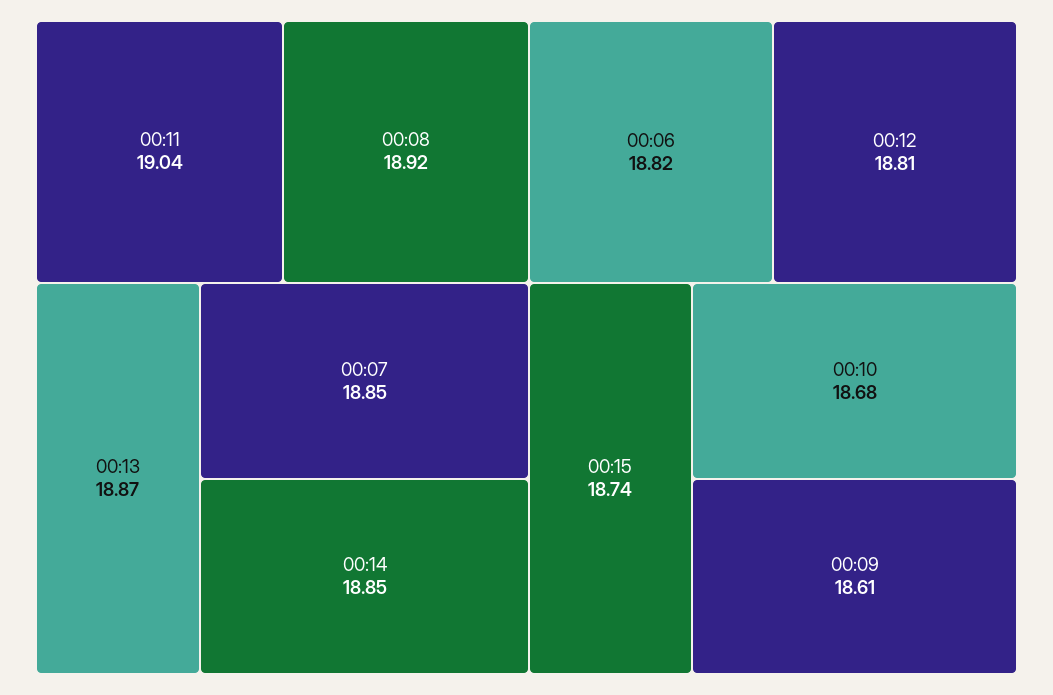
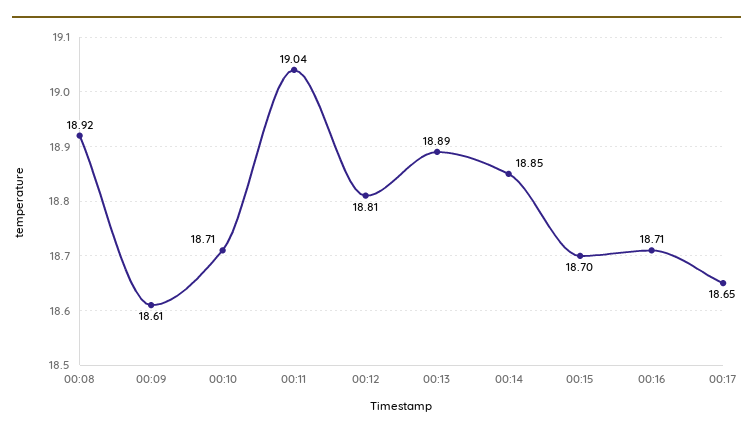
00:13: 18.87 -> 18.89
00:07: 18.85 -> none
00:06: 18.82 -> none
00:15: 18.74 -> 18.7
00:10: 18.68 -> 18.71
00:16: none -> 18.71
00:17: none -> 18.65

